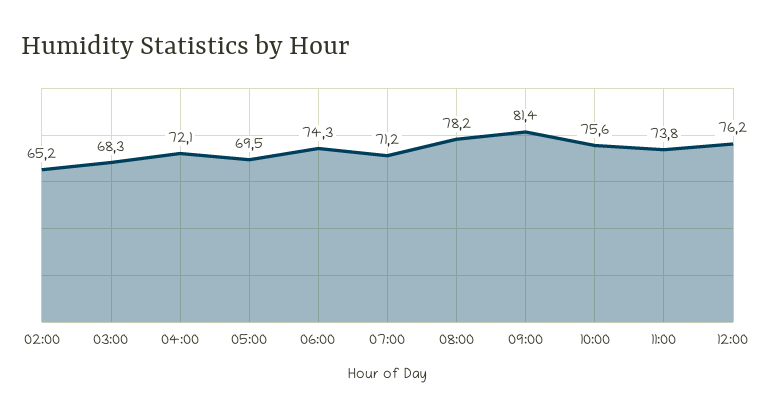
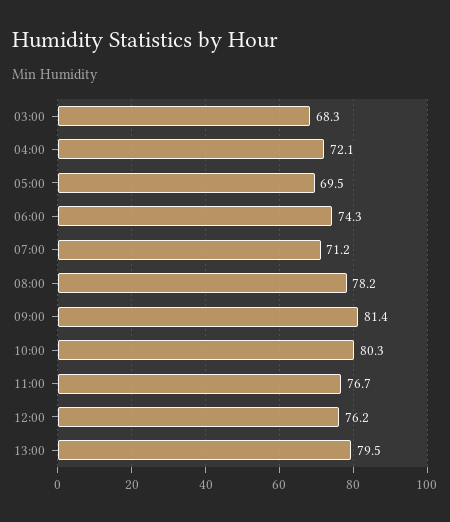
02:00: 65.2 -> none
10:00: 75.6 -> 80.3
11:00: 73.8 -> 76.7
13:00: none -> 79.5

